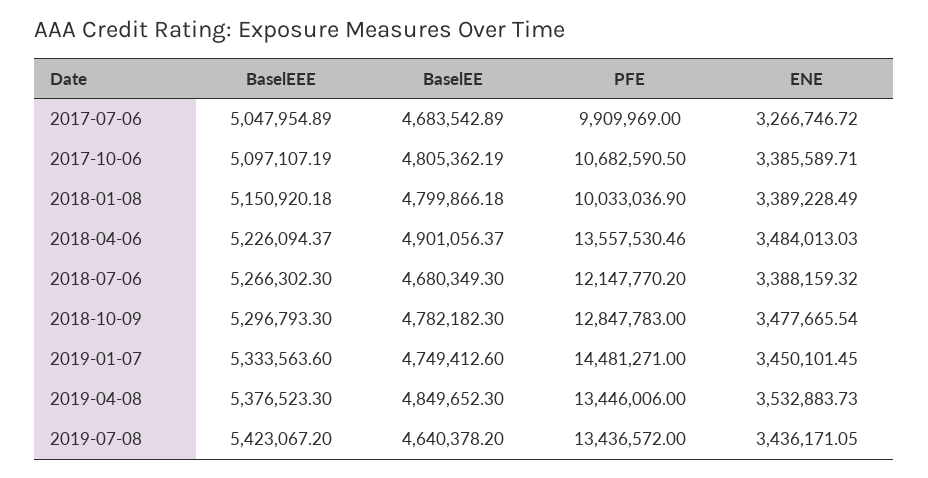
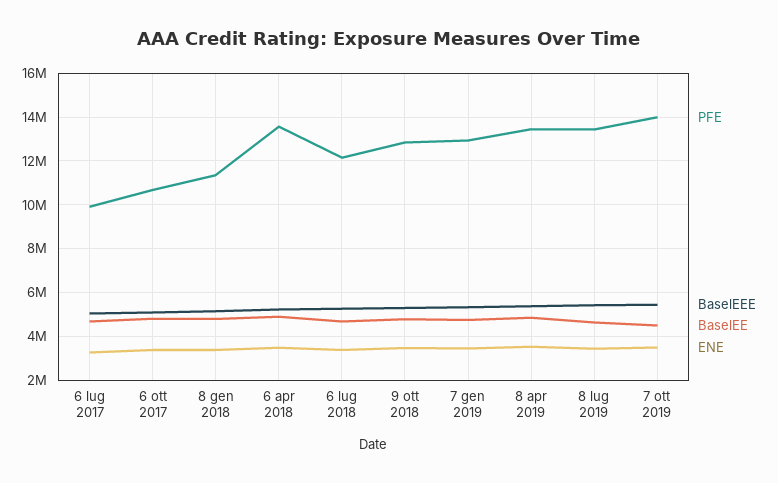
PFE, 2018-01-08: 10033036.9 -> 11500000
PFE, 2019-01-07: 14481271 -> 13000000
PFE, 7 ott 2019: none -> 14000000
BaselEEE, 7 ott 2019: none -> 5500000
BaselEE, 7 ott 2019: none -> 4500000
ENE, 7 ott 2019: none -> 3500000

